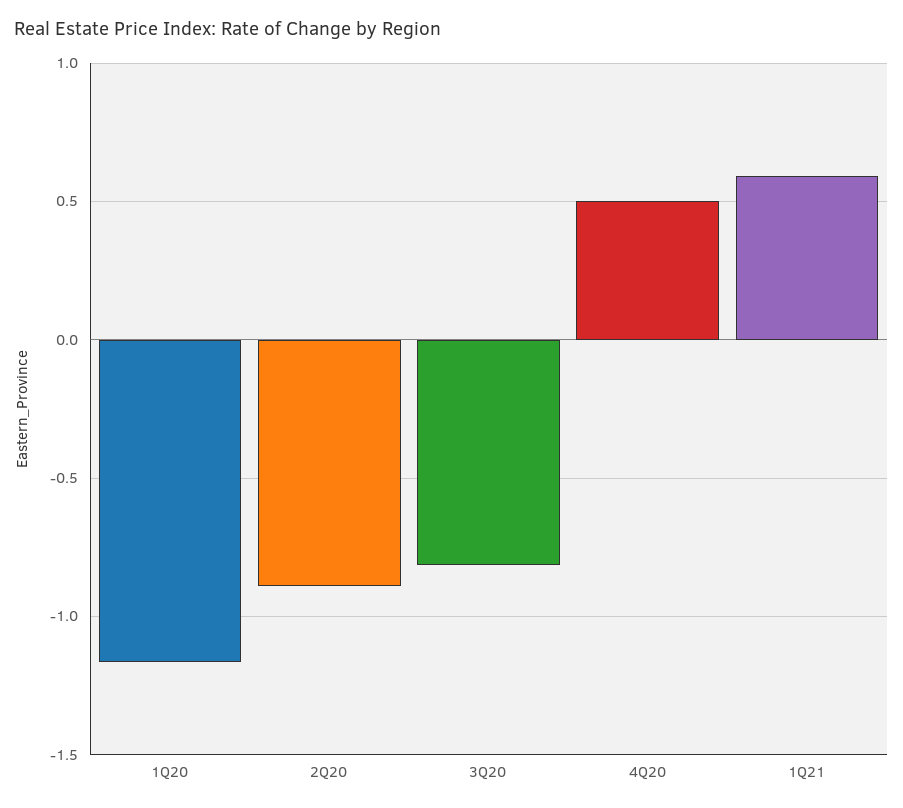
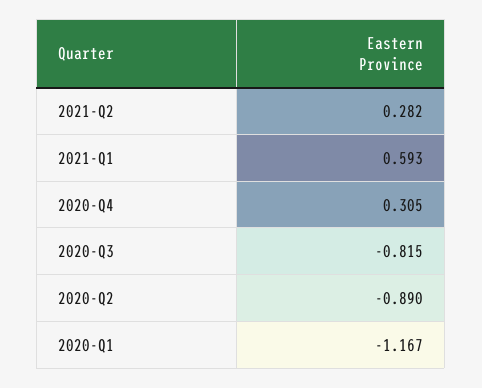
4Q20: 0.5 -> 0.305
2021-Q2: none -> 0.282

